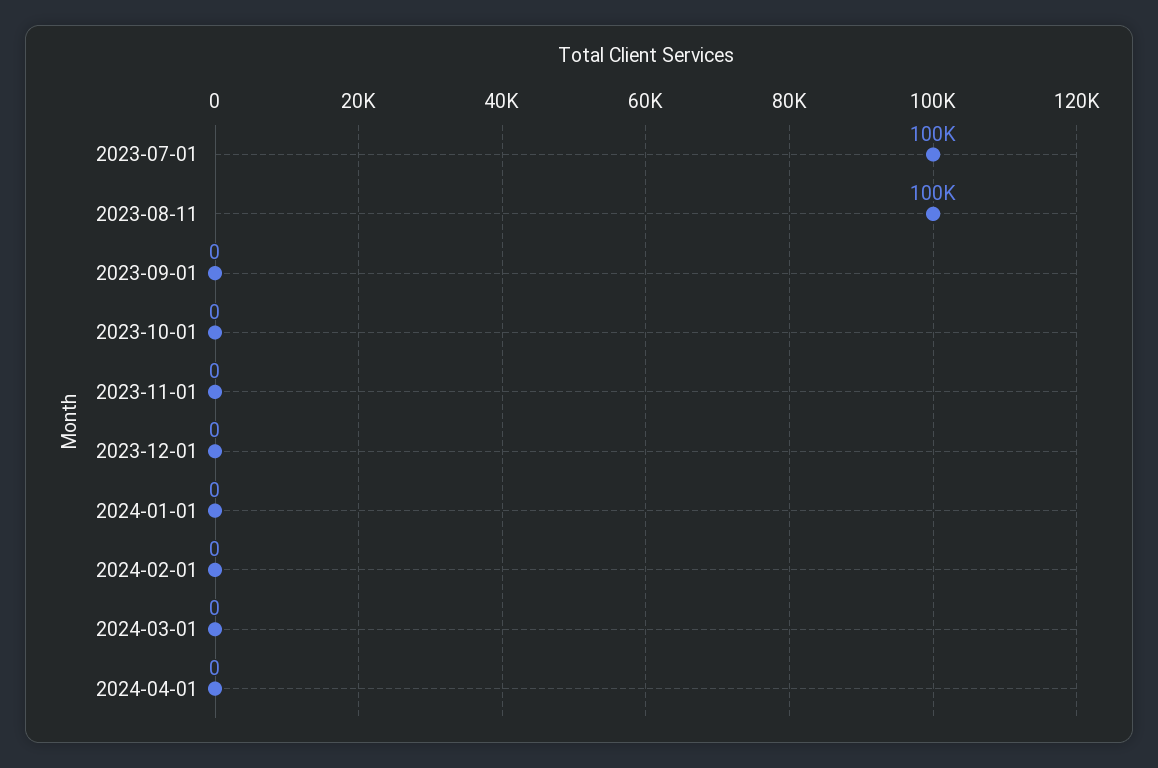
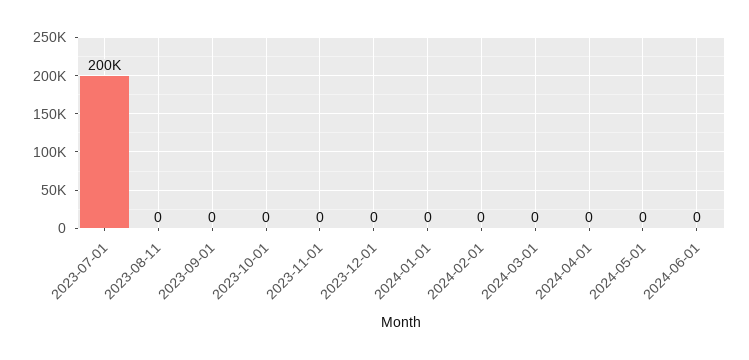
2023-07-01: 100000 -> 200000
2023-08-11: 100000 -> 0
2024-05-01: none -> 0
2024-06-01: none -> 0

